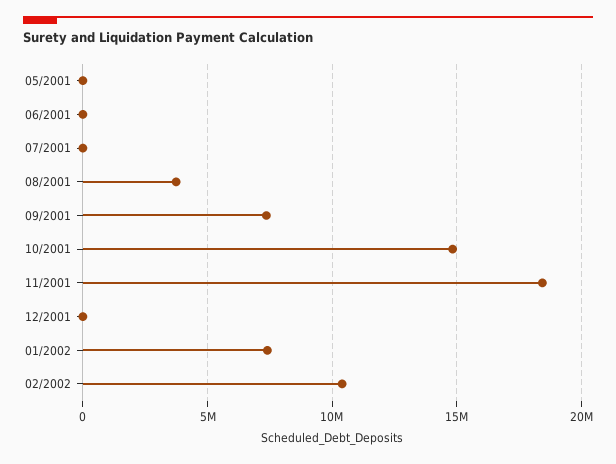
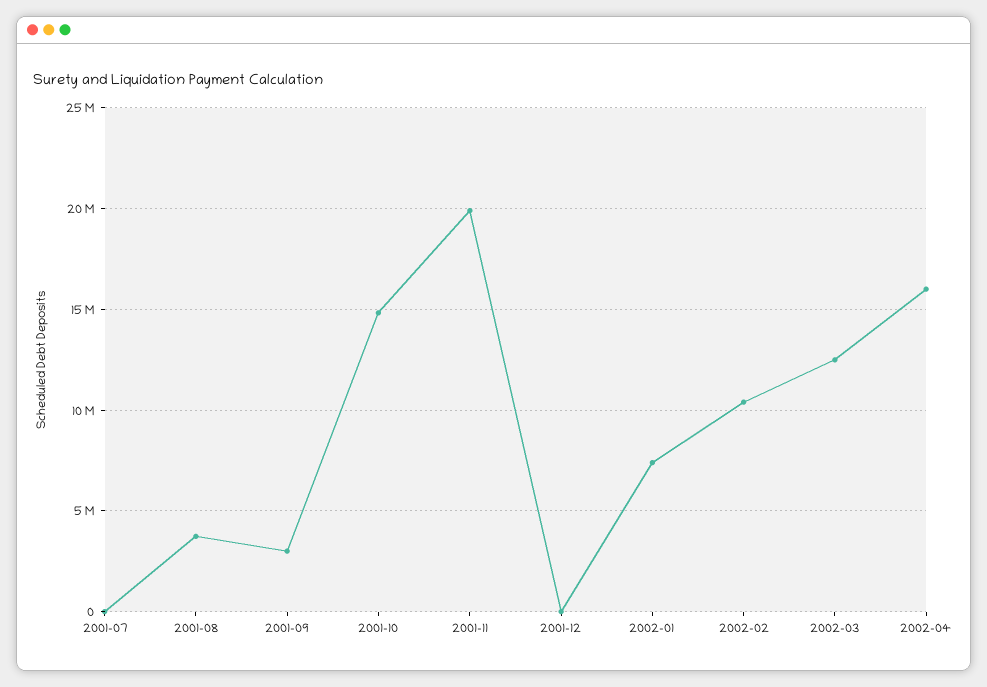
05/2001: 0 -> none
06/2001: 0 -> none
09/2001: 7500000 -> 3000000
11/2001: 18500000 -> 20000000
2002-03: none -> 12500000
2002-04: none -> 16000000

